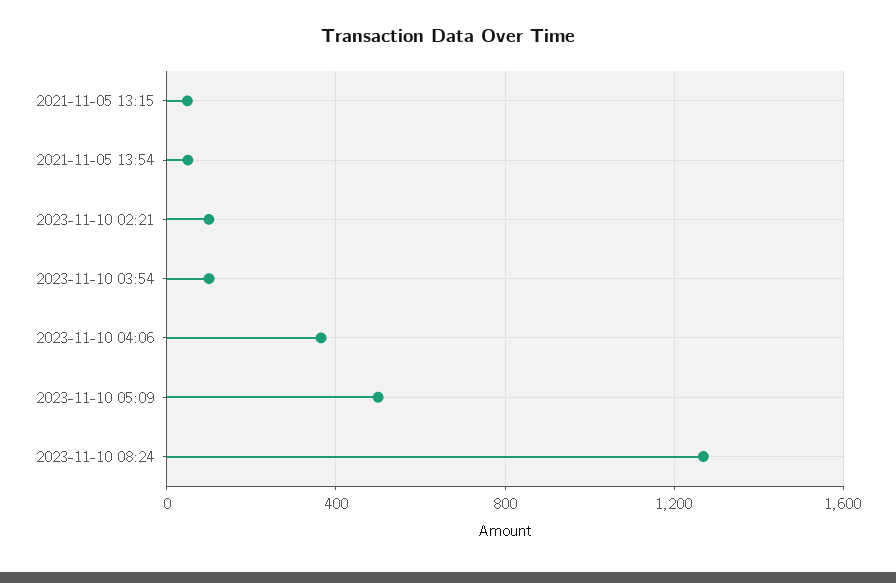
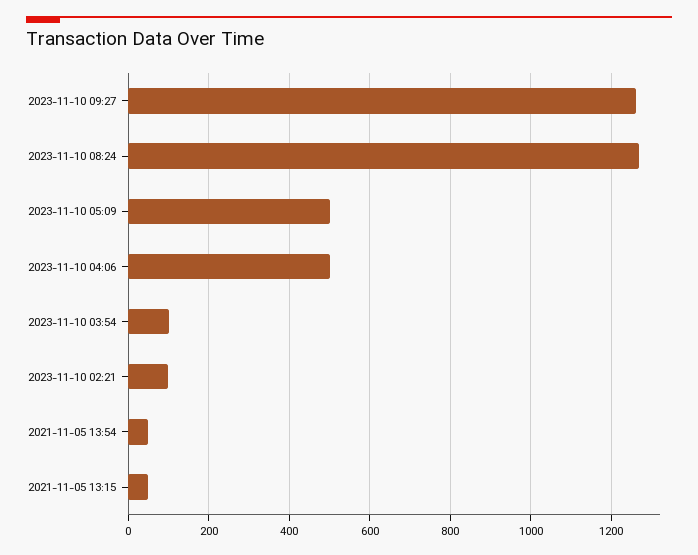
2023-11-10 04:06: 350 -> 500
2023-11-10 09:27: none -> 1260

